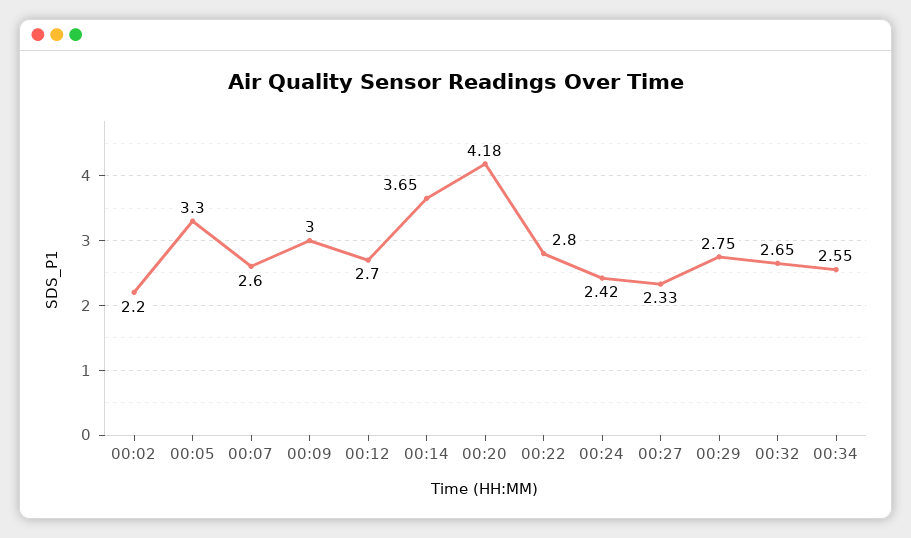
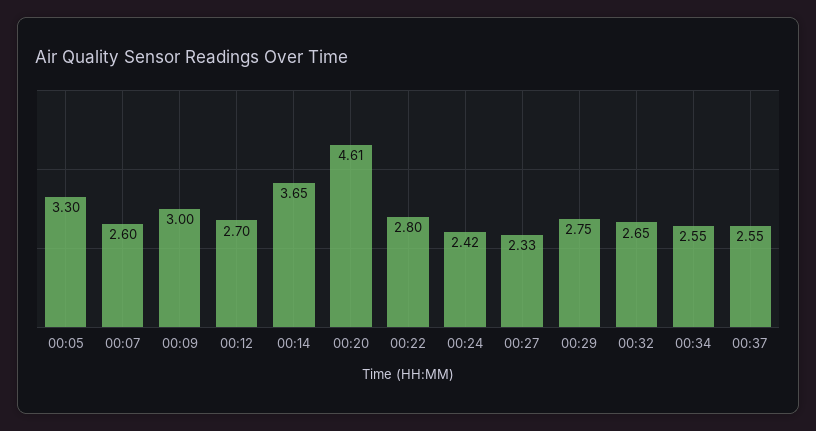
00:02: 2.2 -> none
00:20: 4.18 -> 4.61
00:37: none -> 2.55

